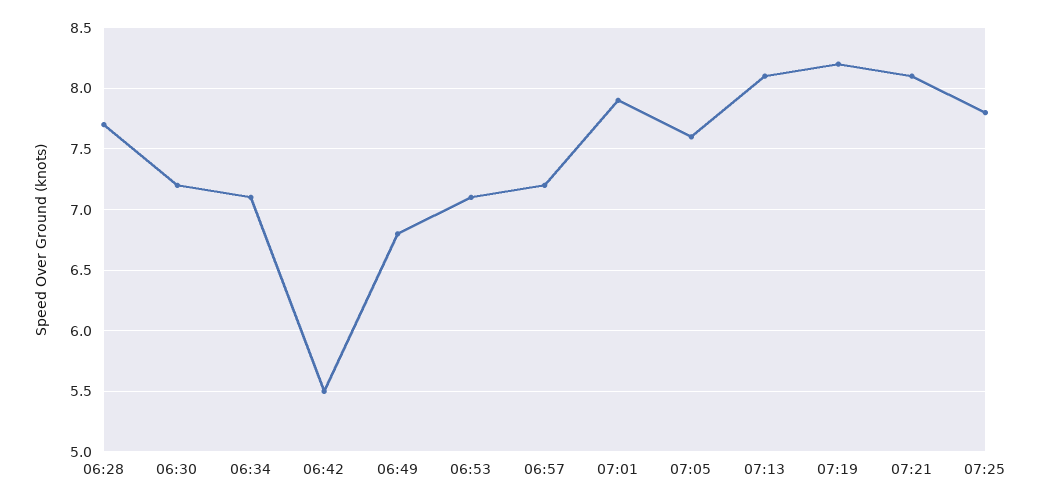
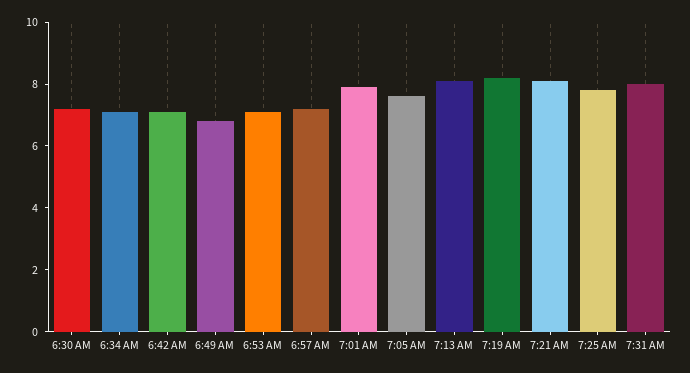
06:28: 7.7 -> none
06:42: 5.5 -> 7
7:31 AM: none -> 8

